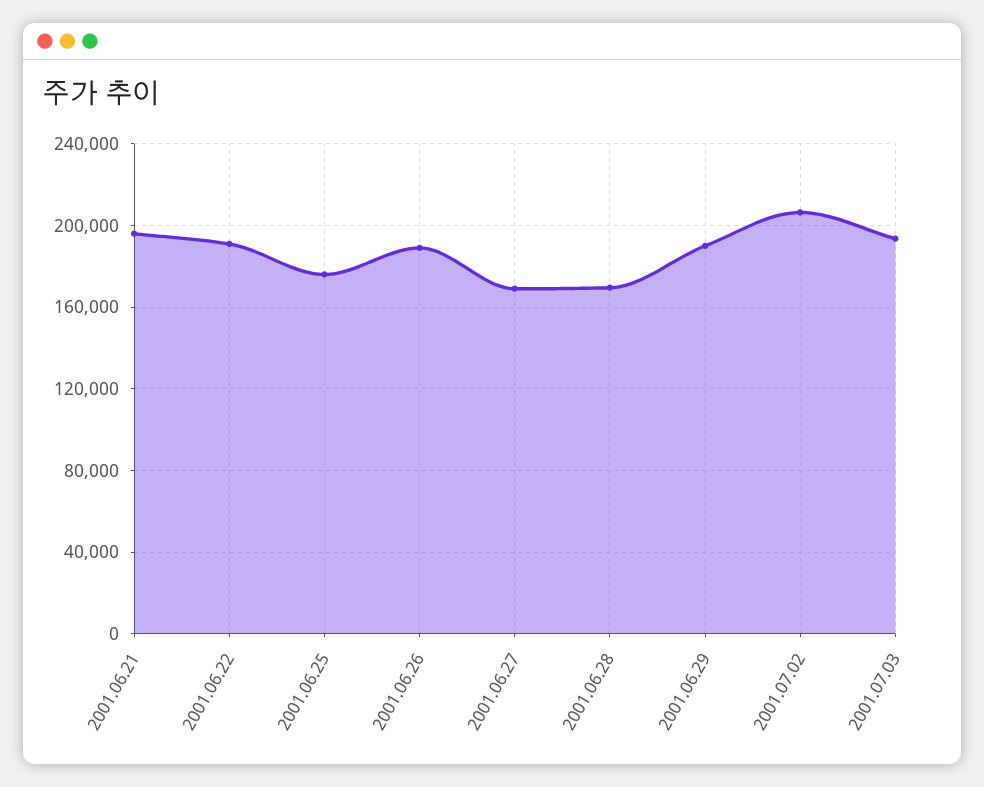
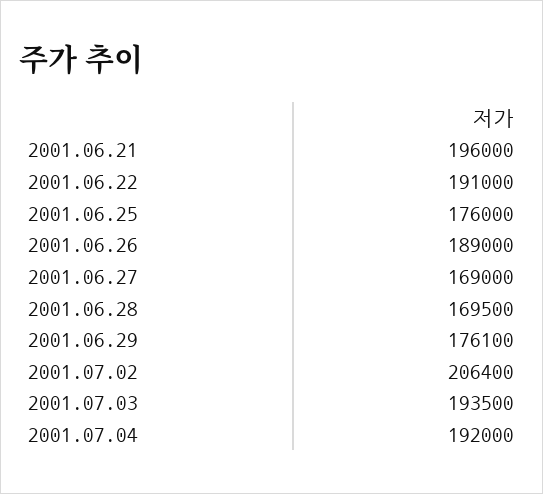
2001.06.29: 190000 -> 176100
2001.07.04: none -> 192000

